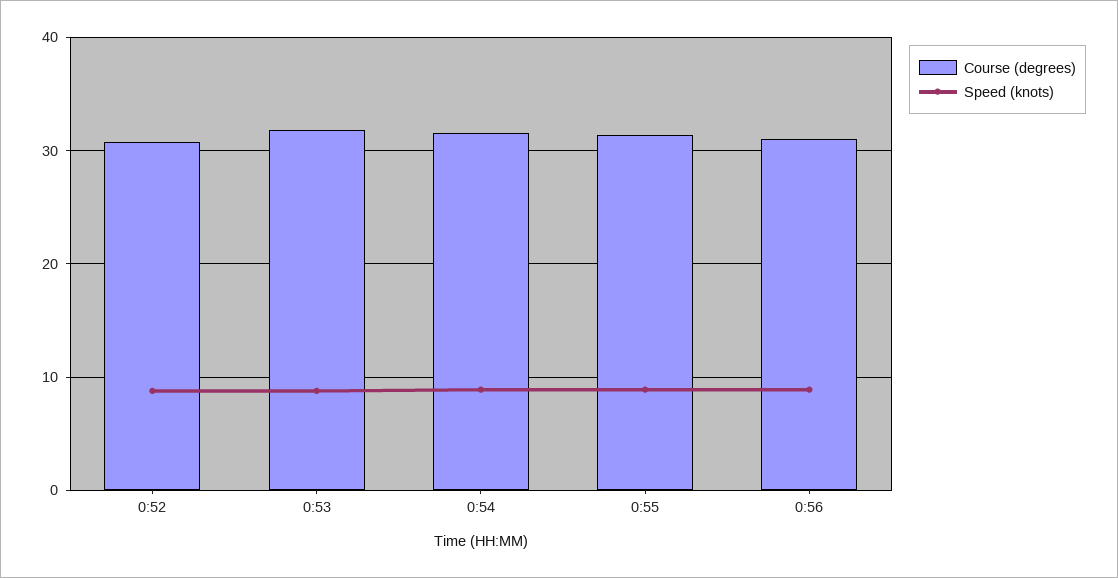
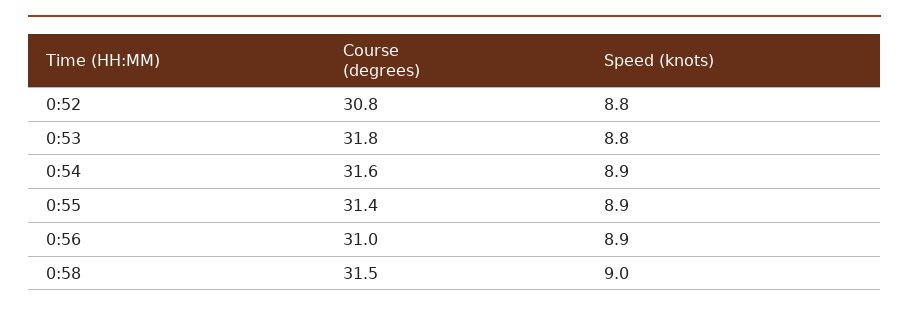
Course (degrees), 0:58: none -> 31.5
Speed (knots), 0:58: none -> 9

